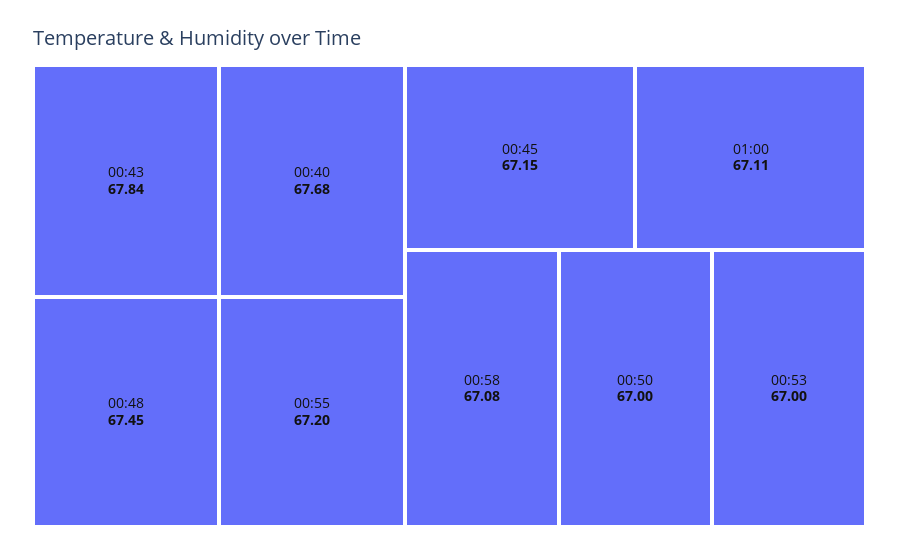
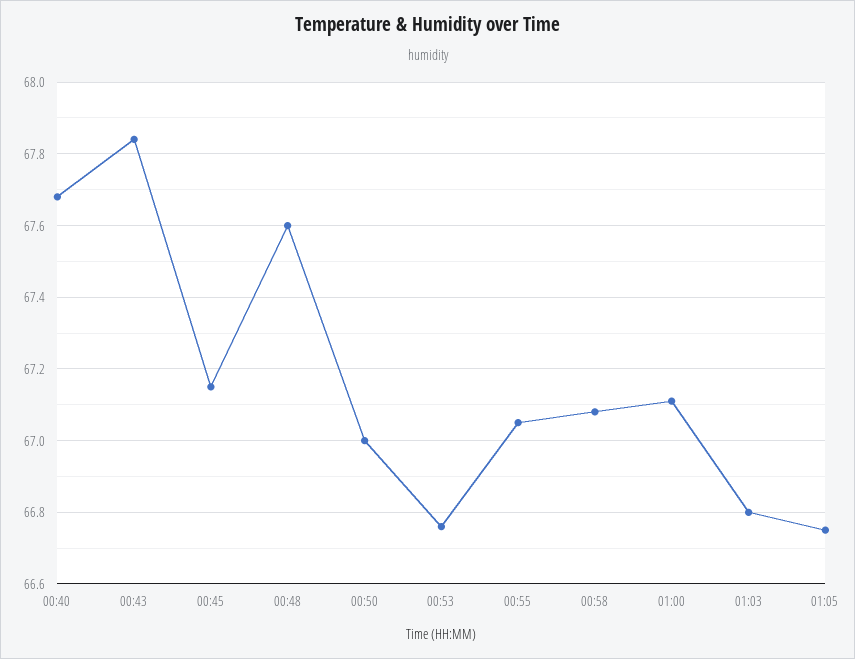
00:48: 67.45 -> 67.6
00:55: 67.2 -> 67.05
00:53: 67 -> 66.75
01:03: none -> 66.8
01:05: none -> 66.75

